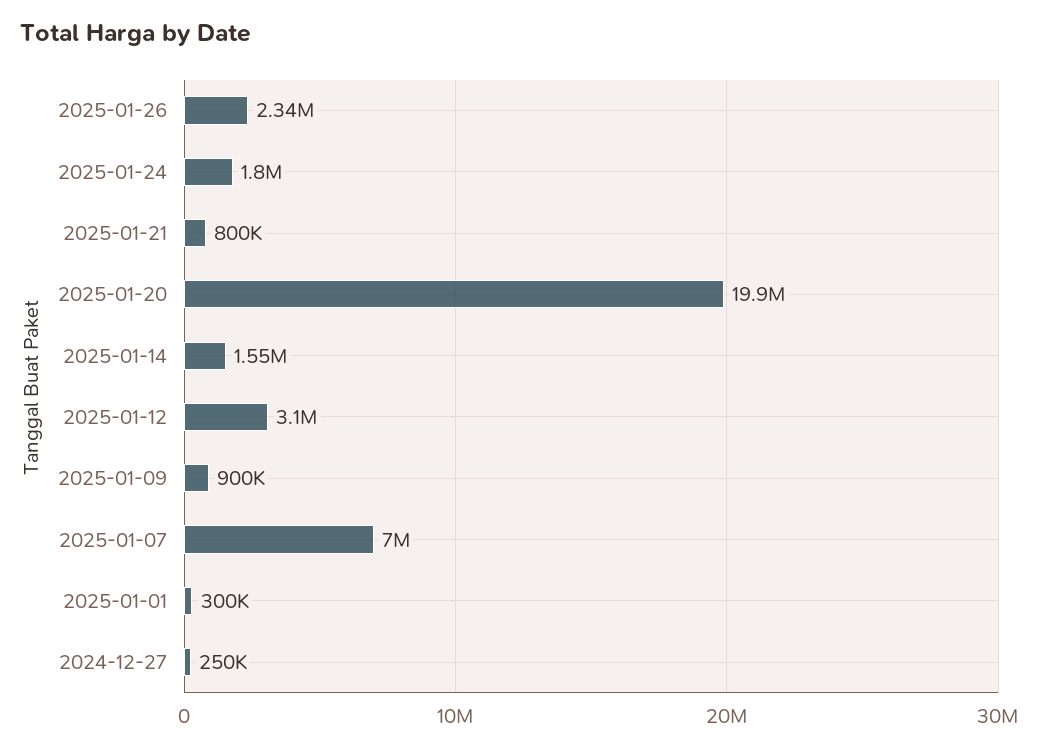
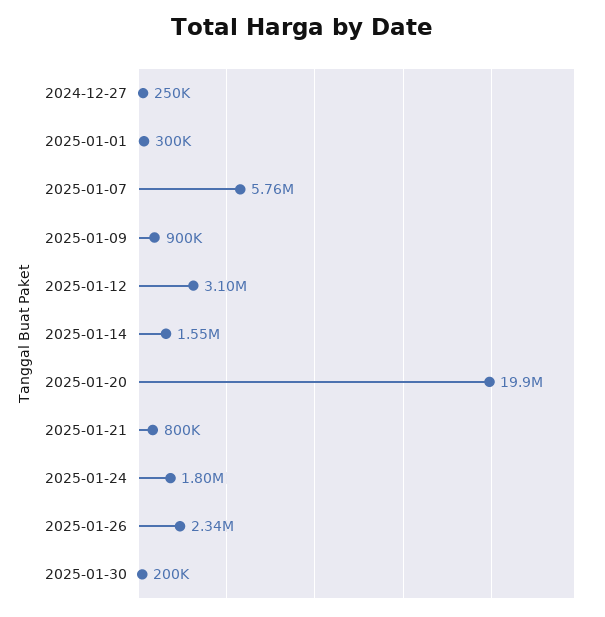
2025-01-07: 7000000 -> 5760000
2025-01-30: none -> 200000

